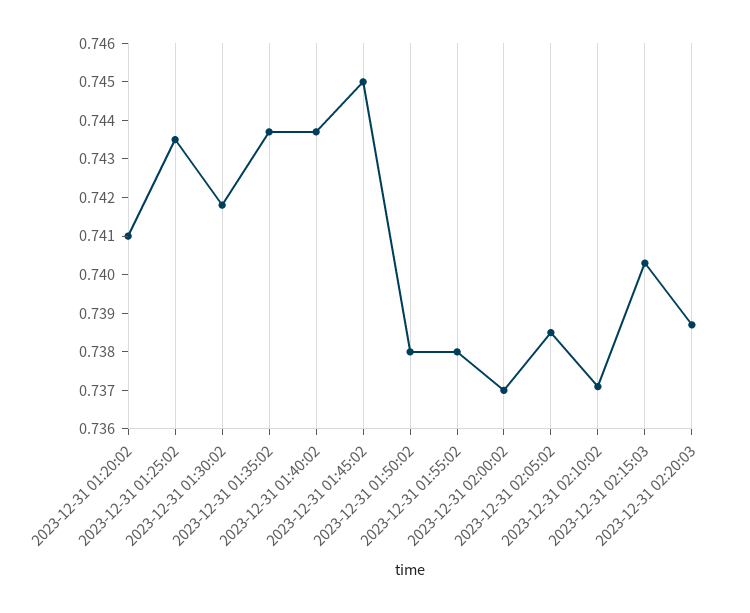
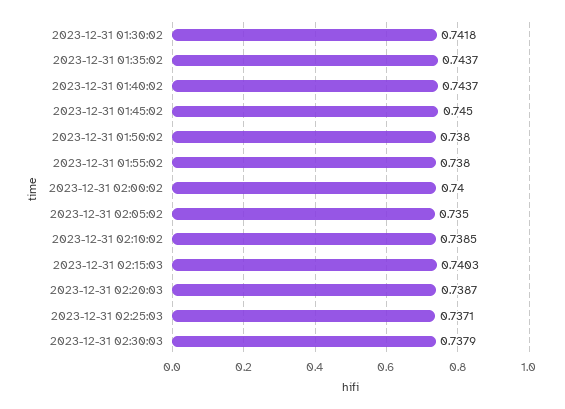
2023-12-31 01:20:02: 0.741 -> none
2023-12-31 01:25:02: 0.7435 -> none
2023-12-31 02:00:02: 0.737 -> 0.74
2023-12-31 02:05:02: 0.7385 -> 0.735
2023-12-31 02:10:02: 0.737 -> 0.7385
2023-12-31 02:25:03: none -> 0.7371
2023-12-31 02:30:03: none -> 0.7379

